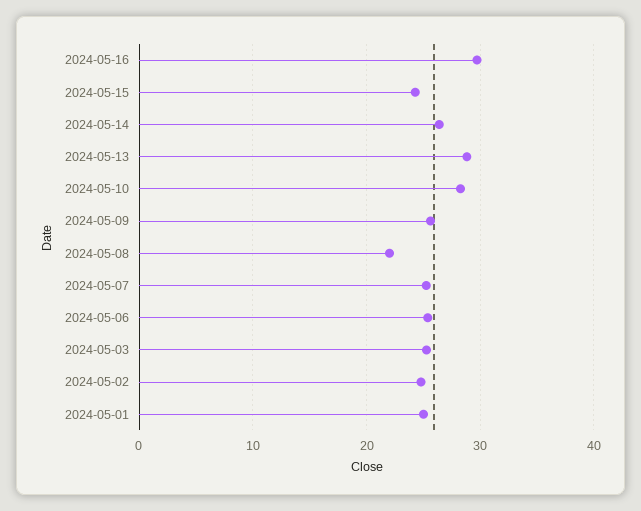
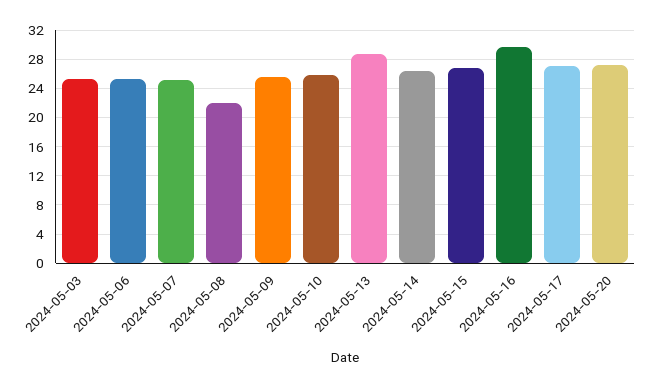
2024-05-15: 24 -> 27
2024-05-10: 28 -> 26
2024-05-02: 25 -> none
2024-05-01: 25 -> none
2024-05-17: none -> 27
2024-05-20: none -> 27

